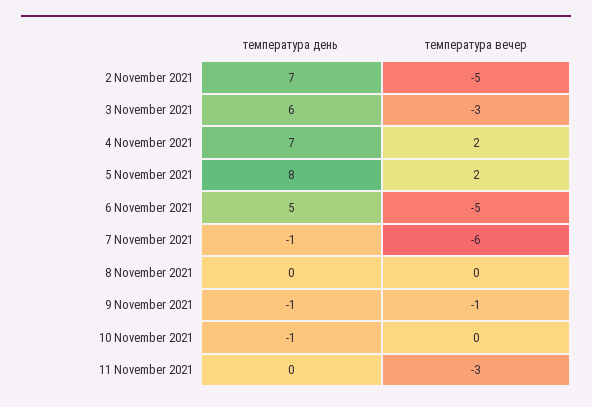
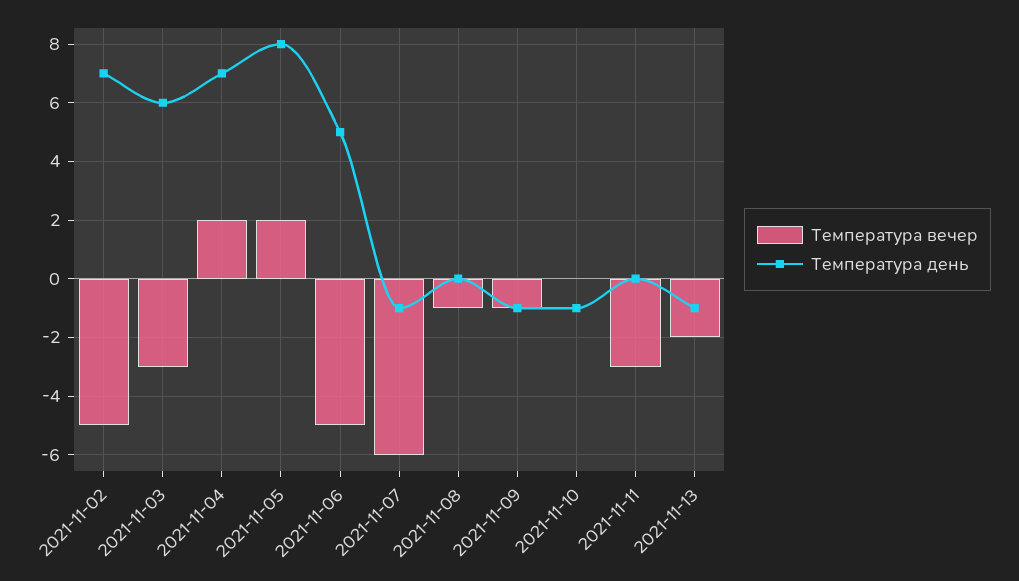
температура вечер, 8 November 2021: 0 -> -1
температура вечер, 2021-11-13: none -> -2
температура день, 2021-11-13: none -> -1

